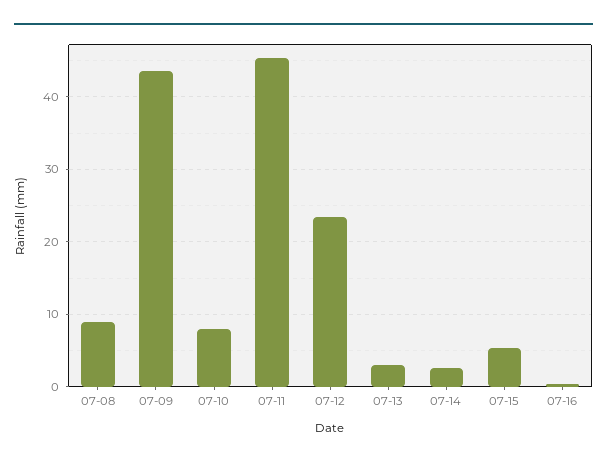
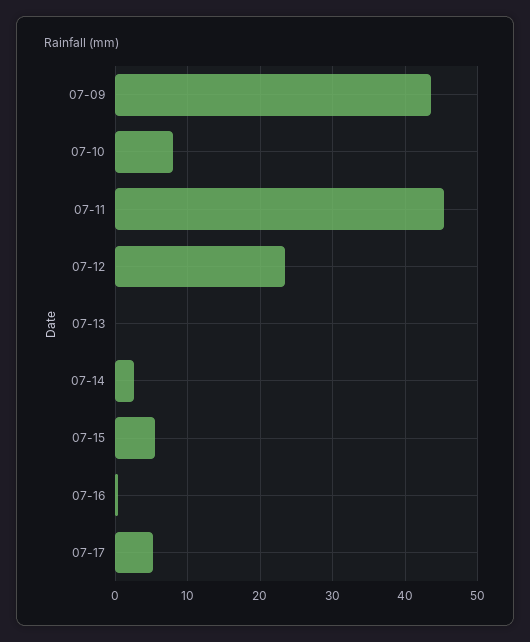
07-08: 9 -> none
07-13: 3 -> 0
07-17: none -> 5

